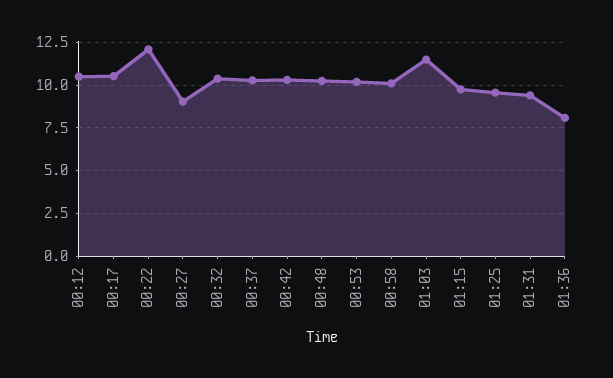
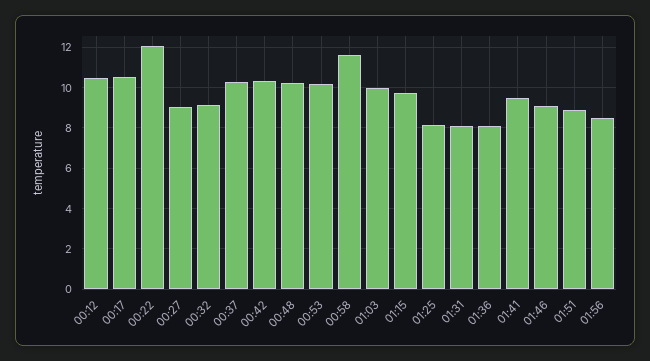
00:32: 10.5 -> 9
00:58: 10 -> 11.5
01:03: 11.5 -> 10
01:25: 9.5 -> 8
01:31: 9.5 -> 8
01:41: none -> 9.5
01:46: none -> 9
01:51: none -> 9
01:56: none -> 8.5

